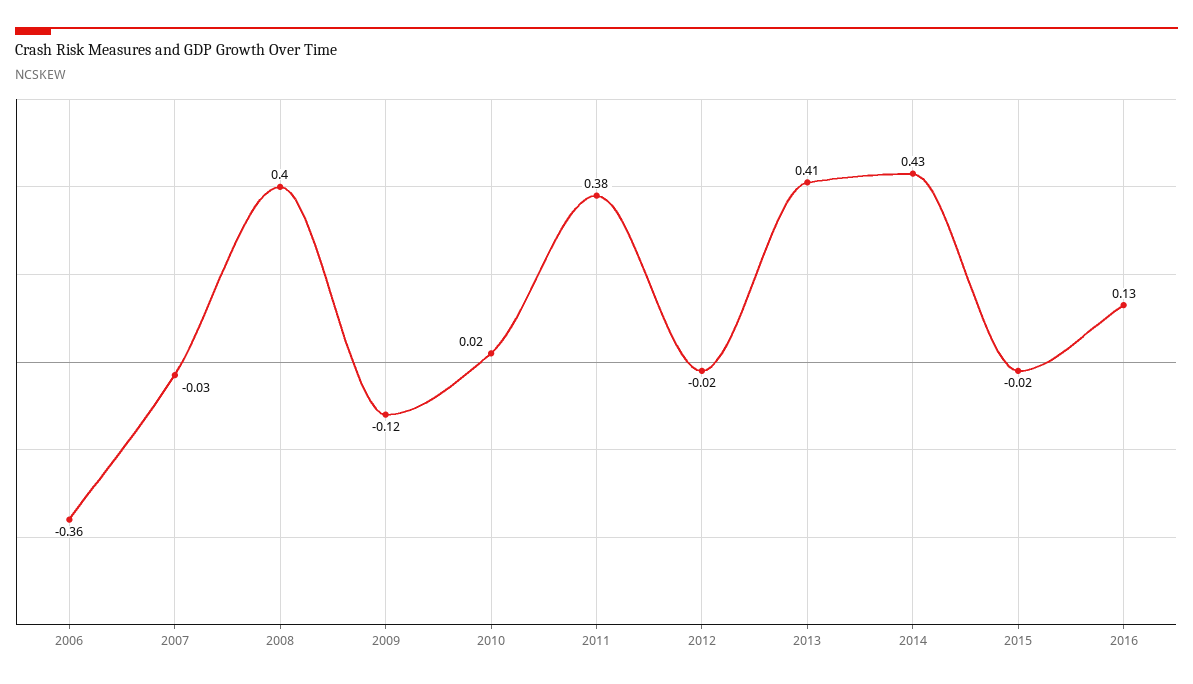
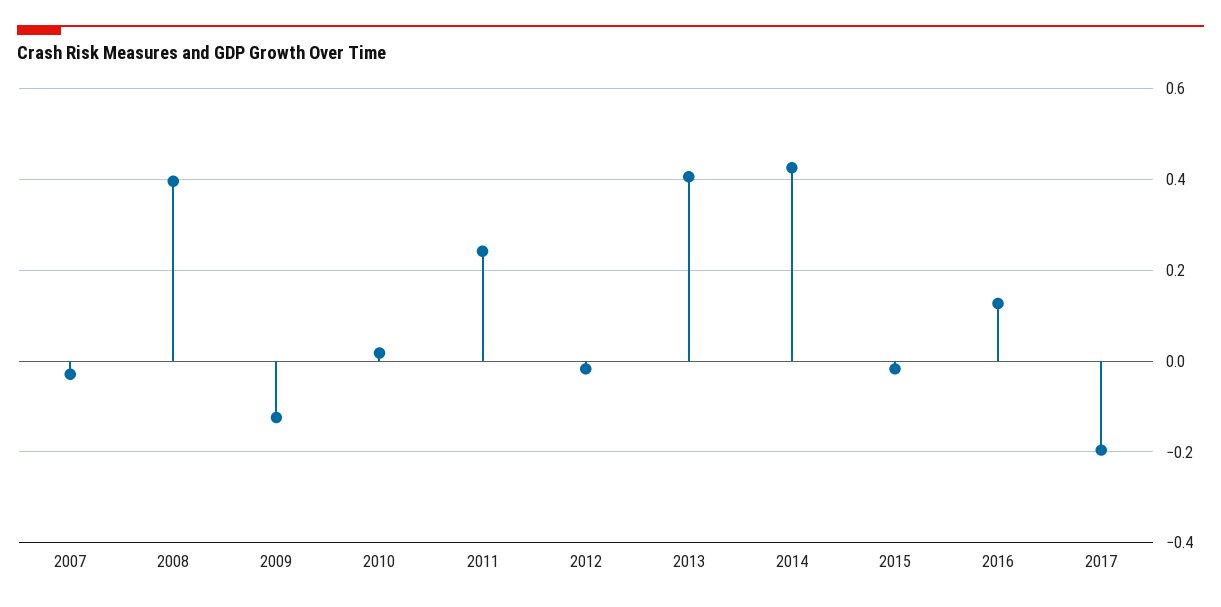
2006: -0.36 -> none
2011: 0.38 -> 0.24
2017: none -> -0.2

